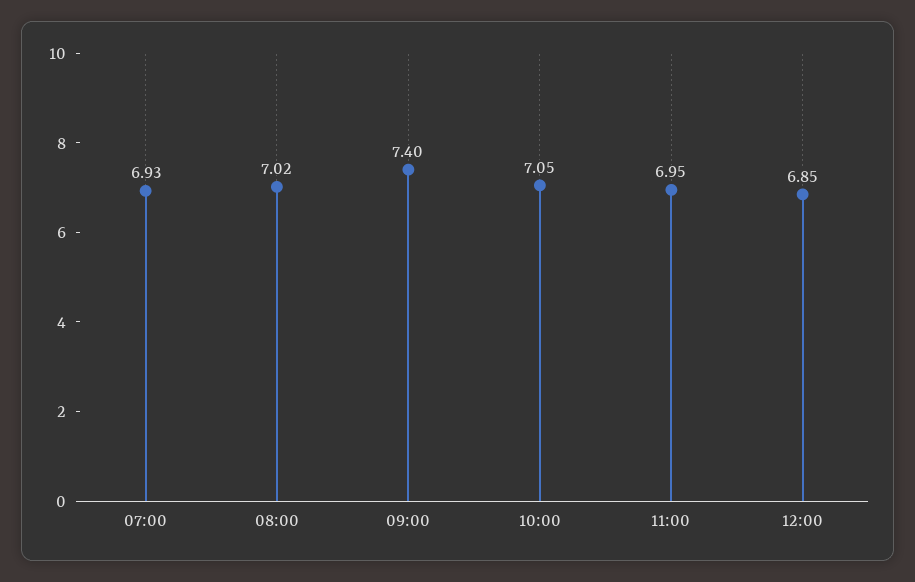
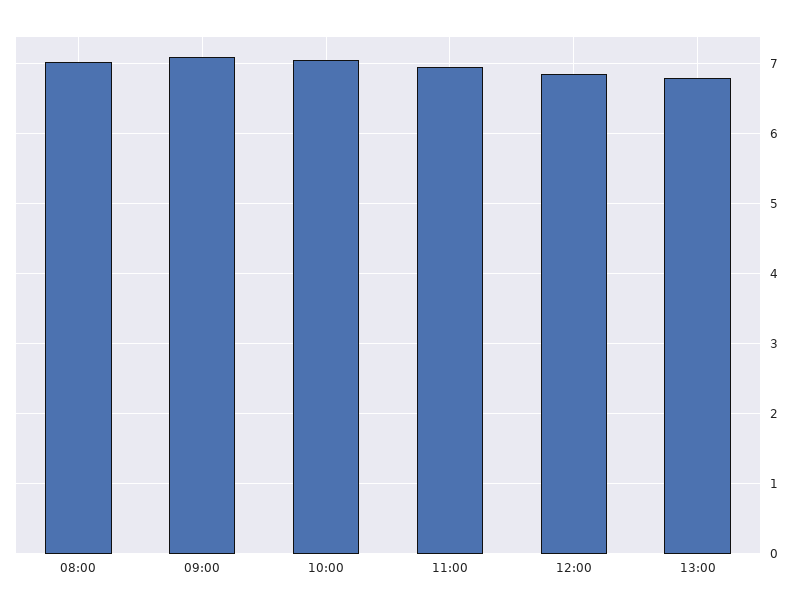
07:00: 6.93 -> none
09:00: 7.4 -> 7.1
13:00: none -> 6.8

